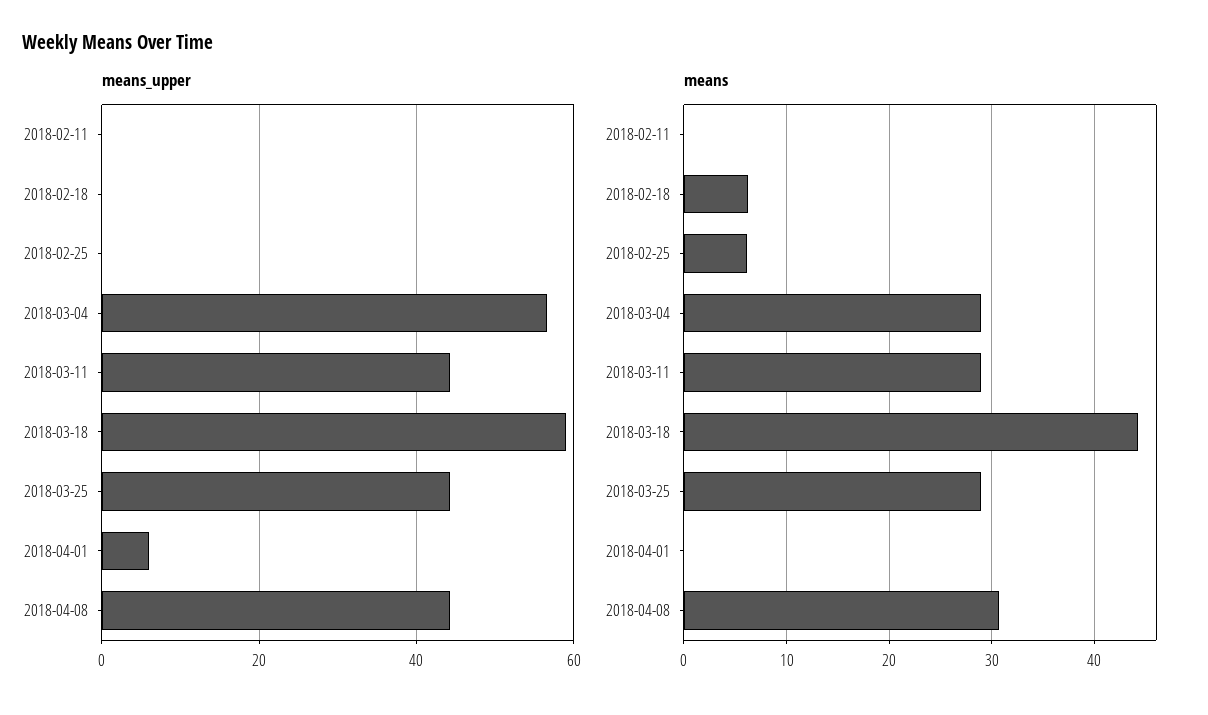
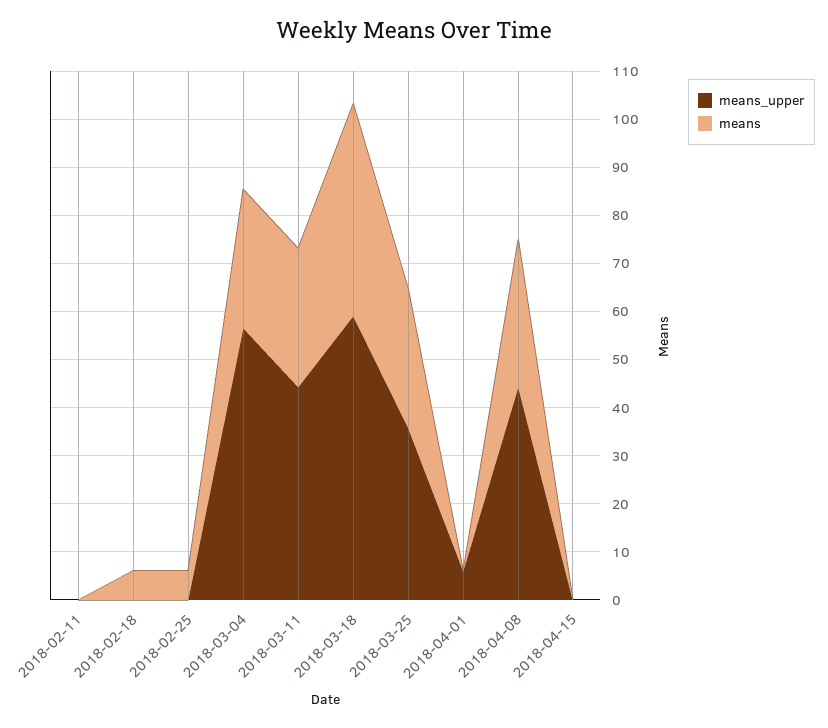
means_upper, 2018-03-25: 44 -> 36
means_upper, 2018-04-15: none -> 0
means, 2018-04-15: none -> 0

